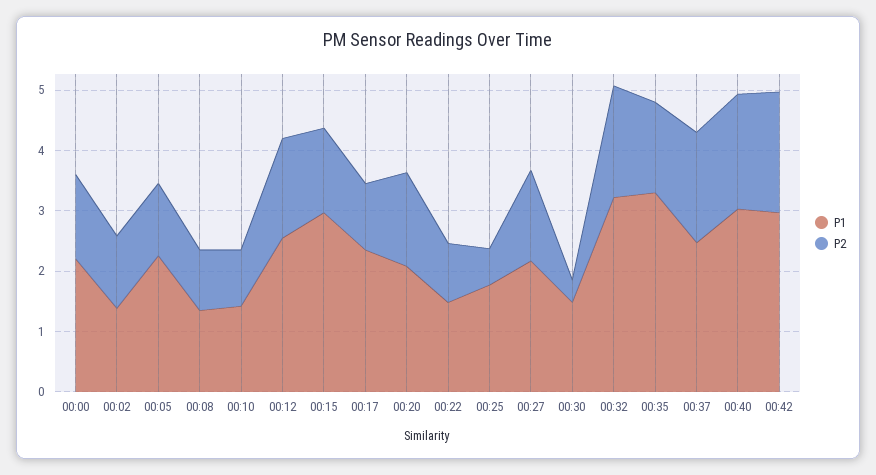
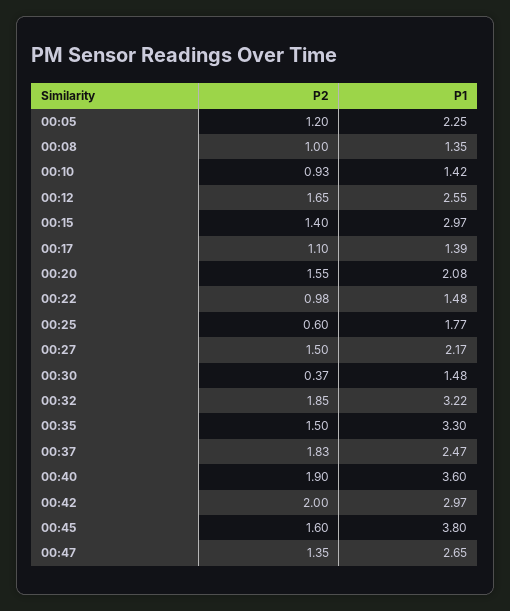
P1, 00:00: 2.2 -> none
P2, 00:00: 1.4 -> none
P1, 00:02: 1.4 -> none
P2, 00:02: 1.2 -> none
P1, 00:17: 2.4 -> 1.39
P1, 00:40: 3 -> 3.6
P2, 00:45: none -> 1.6
P1, 00:45: none -> 3.8
P2, 00:47: none -> 1.35
P1, 00:47: none -> 2.65

